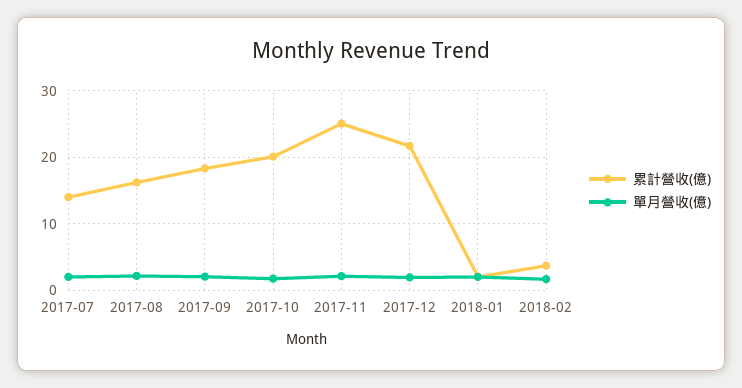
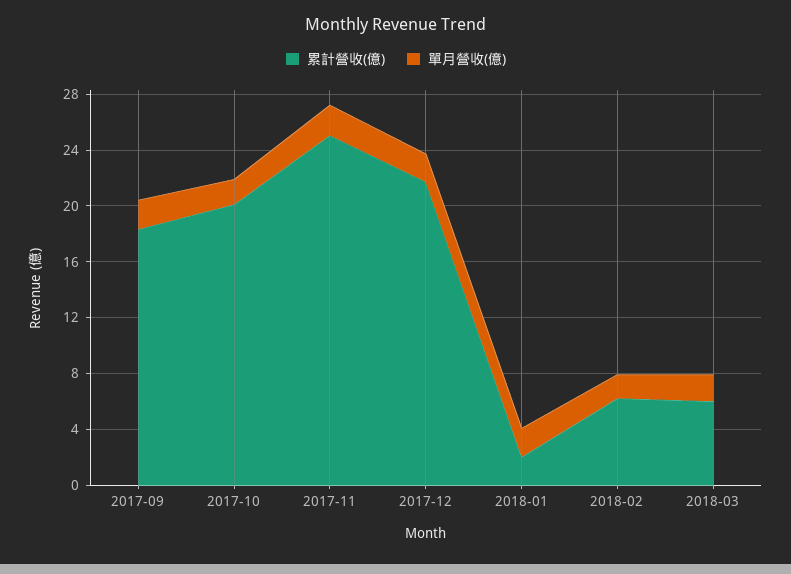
累計營收(億), 2017-07: 14 -> none
單月營收(億), 2017-07: 2 -> none
累計營收(億), 2017-08: 16 -> none
單月營收(億), 2017-08: 2 -> none
累計營收(億), 2018-02: 4 -> 6
累計營收(億), 2018-03: none -> 6
單月營收(億), 2018-03: none -> 2

